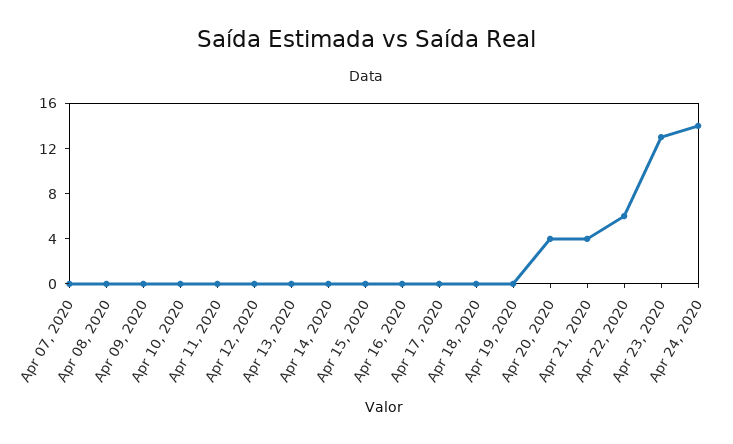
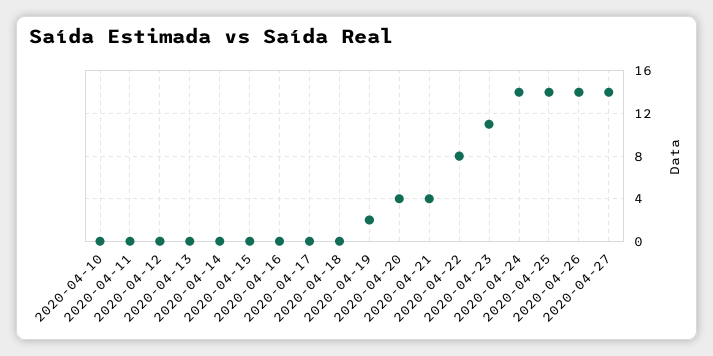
Apr 07, 2020: 0 -> none
Apr 08, 2020: 0 -> none
Apr 09, 2020: 0 -> none
Apr 19, 2020: 0 -> 2
Apr 22, 2020: 6 -> 8
Apr 23, 2020: 13 -> 11
2020-04-25: none -> 14
2020-04-26: none -> 14
2020-04-27: none -> 14

